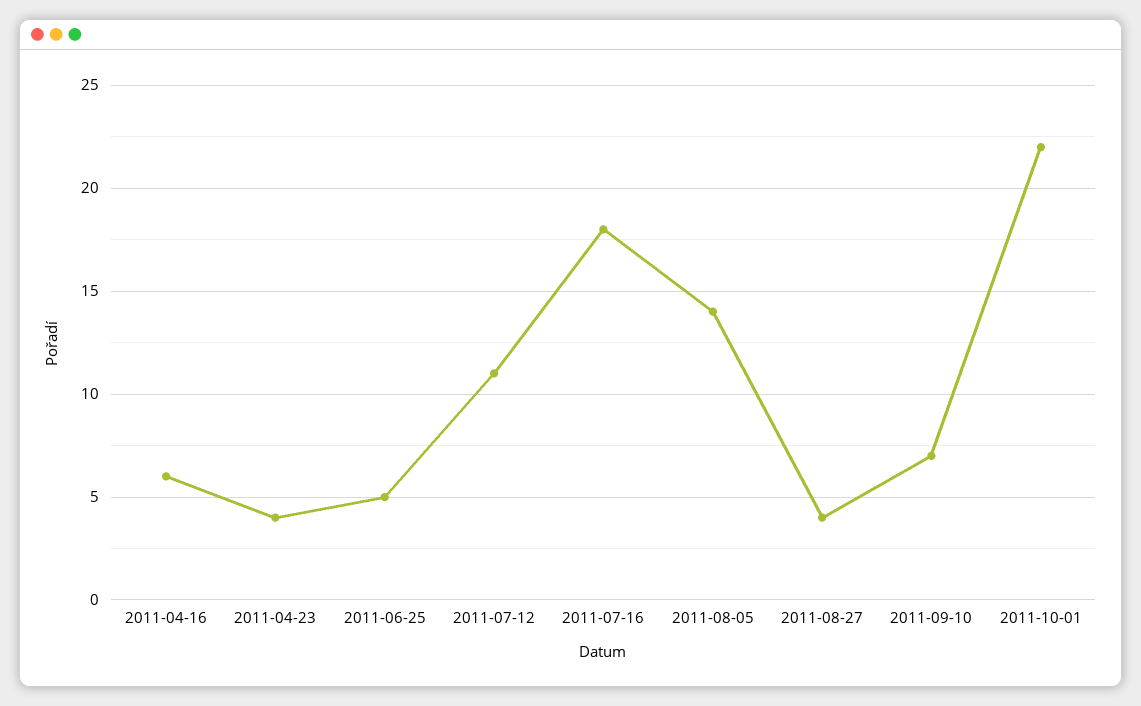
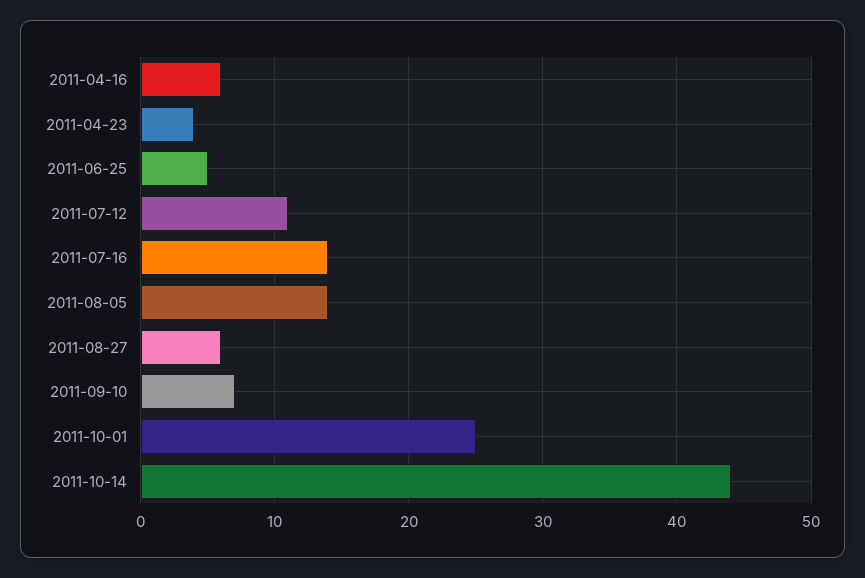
2011-07-16: 18 -> 14
2011-08-27: 4 -> 6
2011-10-01: 22 -> 25
2011-10-14: none -> 44

